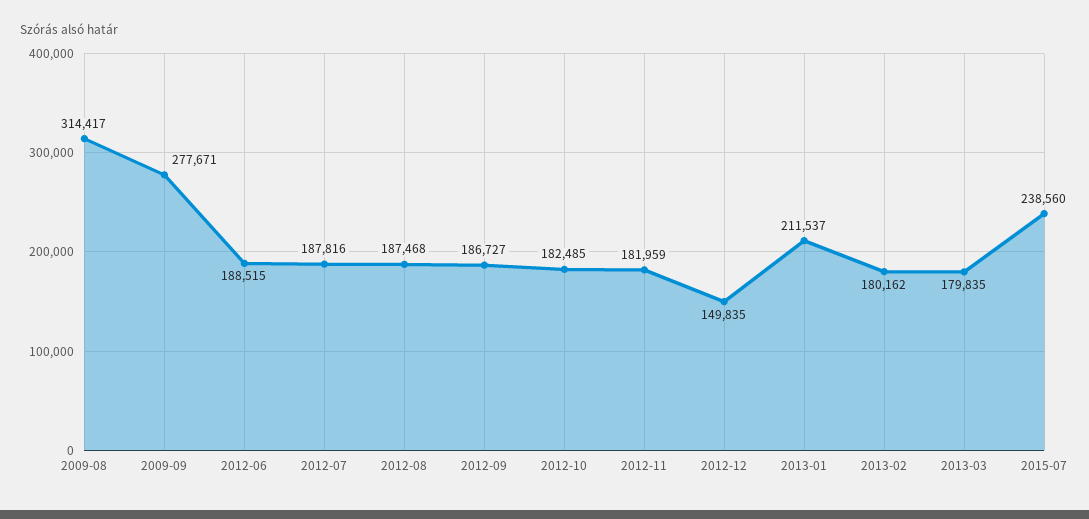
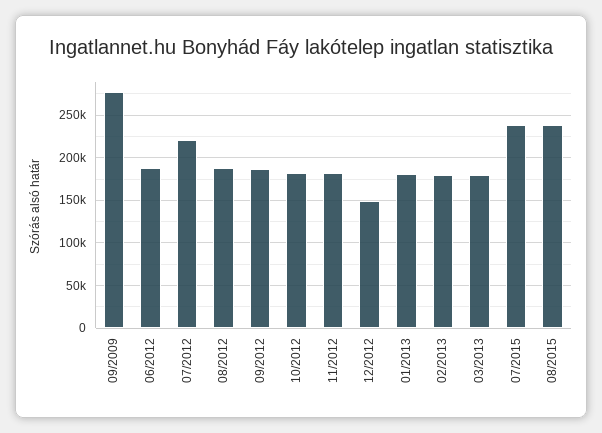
2009-08: 314417 -> none
2012-07: 187816 -> 220000
2013-01: 211537 -> 180000
08/2015: none -> 240000

